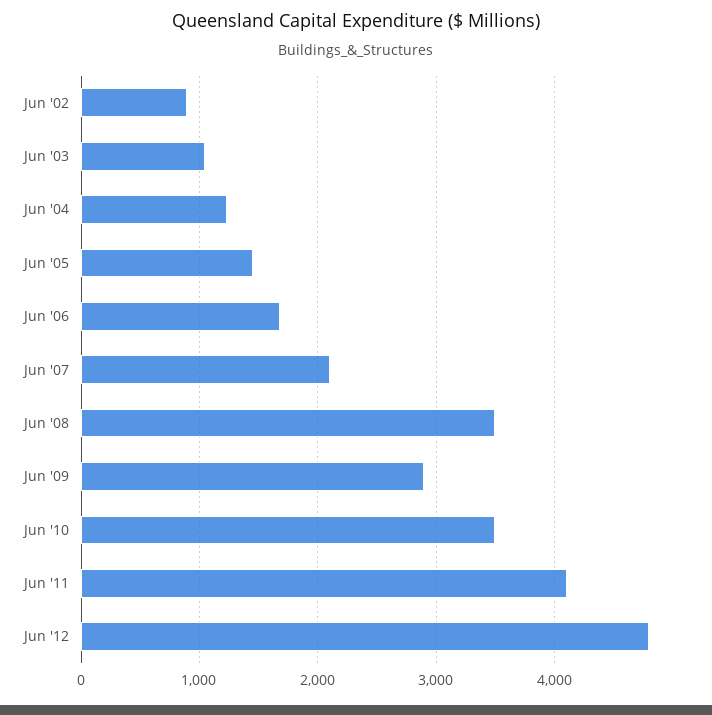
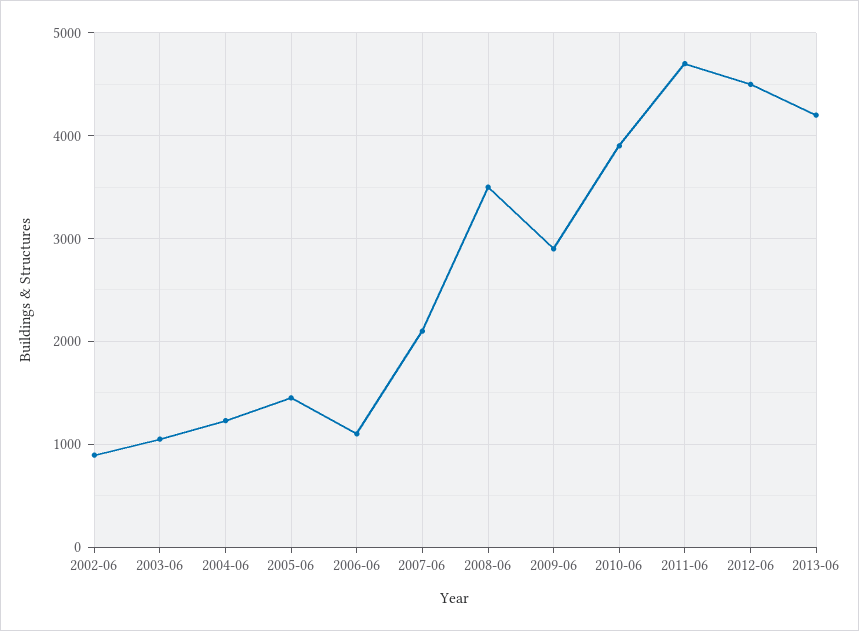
Jun '06: 1700 -> 1100
Jun '10: 3500 -> 3900
Jun '11: 4100 -> 4700
Jun '12: 4800 -> 4500
2013-06: none -> 4200

